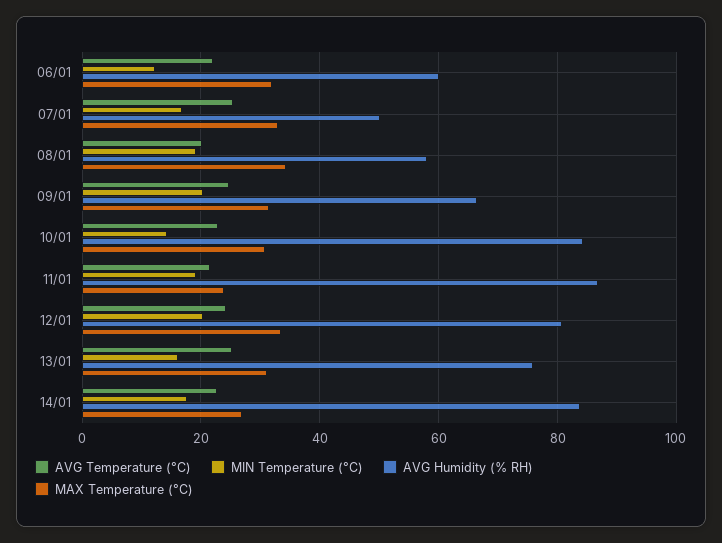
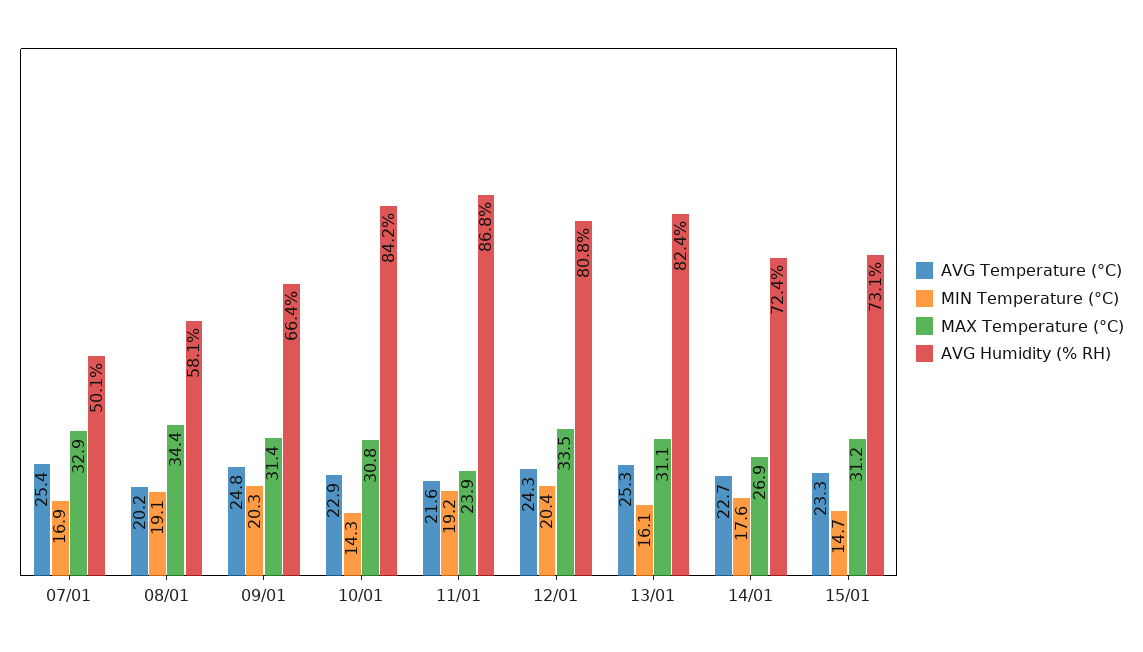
AVG Temperature (°C), 06/01: 22 -> none
MIN Temperature (°C), 06/01: 12 -> none
AVG Humidity (% RH), 06/01: 60 -> none
MAX Temperature (°C), 06/01: 32 -> none
AVG Humidity (% RH), 13/01: 76 -> 82.4
AVG Humidity (% RH), 14/01: 84 -> 72.4
AVG Temperature (°C), 15/01: none -> 23.3
MIN Temperature (°C), 15/01: none -> 14.7
MAX Temperature (°C), 15/01: none -> 31.2
AVG Humidity (% RH), 15/01: none -> 73.1

